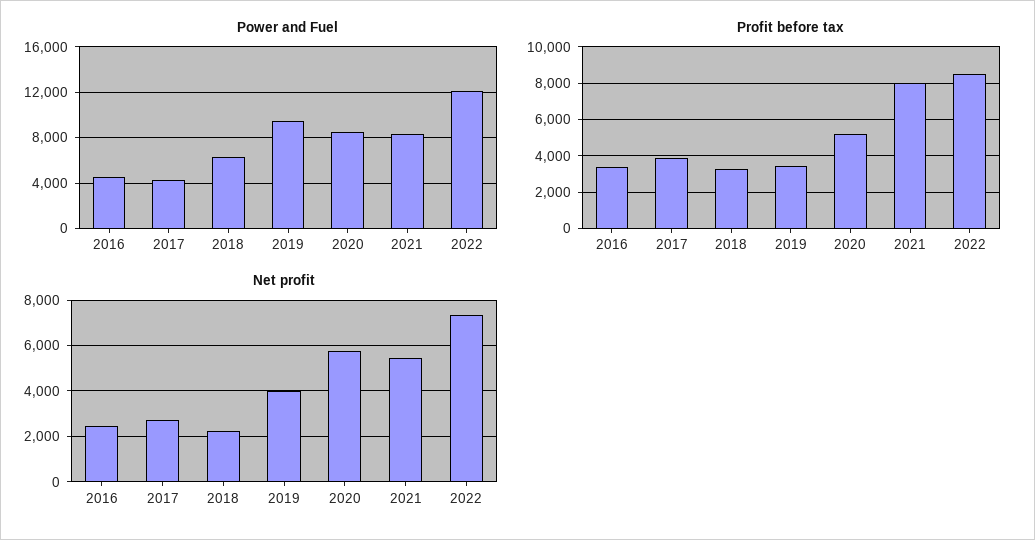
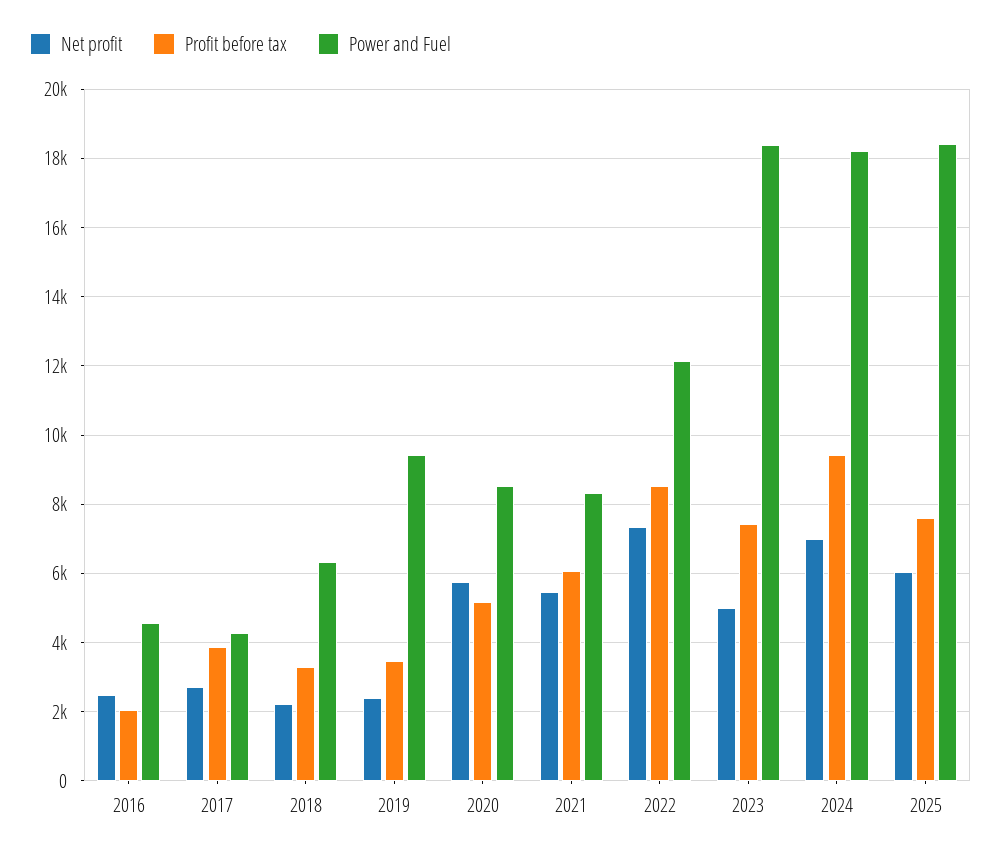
Profit before tax, 2016: 3500 -> 2000
Profit before tax, 2021: 8000 -> 6000
Net profit, 2019: 4000 -> 2400
Net profit, 2023: none -> 5000
Profit before tax, 2023: none -> 7400
Power and Fuel, 2023: none -> 18400
Net profit, 2024: none -> 7000
Profit before tax, 2024: none -> 9400
Power and Fuel, 2024: none -> 18200
Net profit, 2025: none -> 6000
Profit before tax, 2025: none -> 7600
Power and Fuel, 2025: none -> 18400

